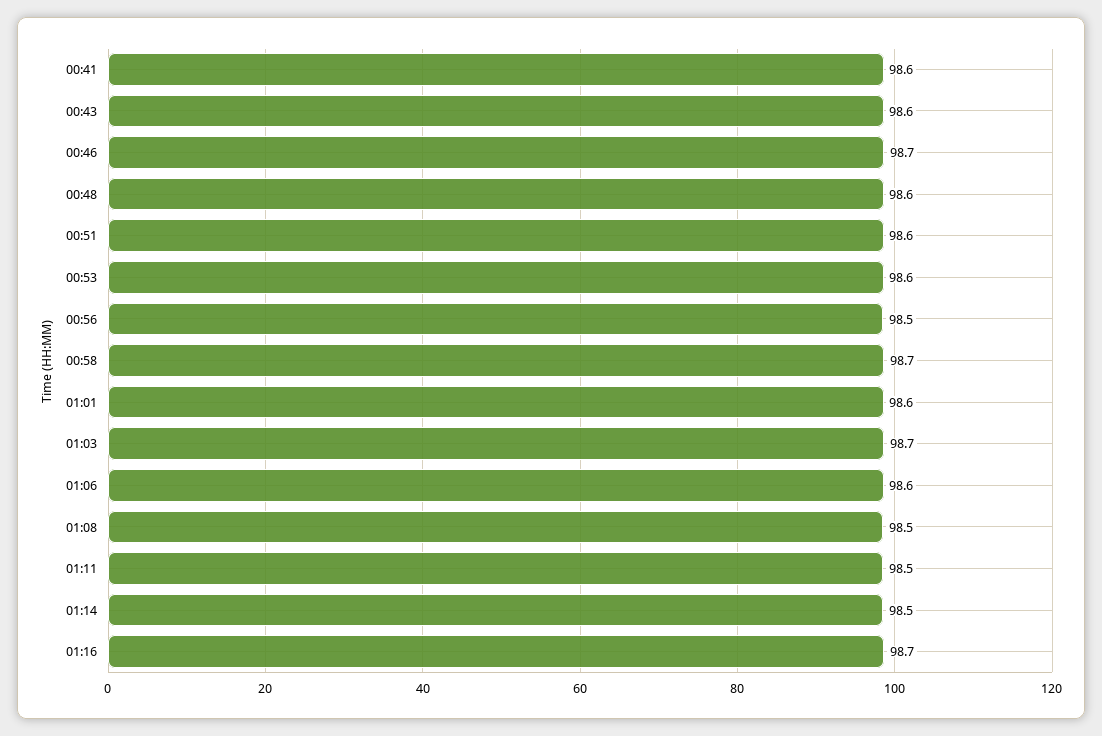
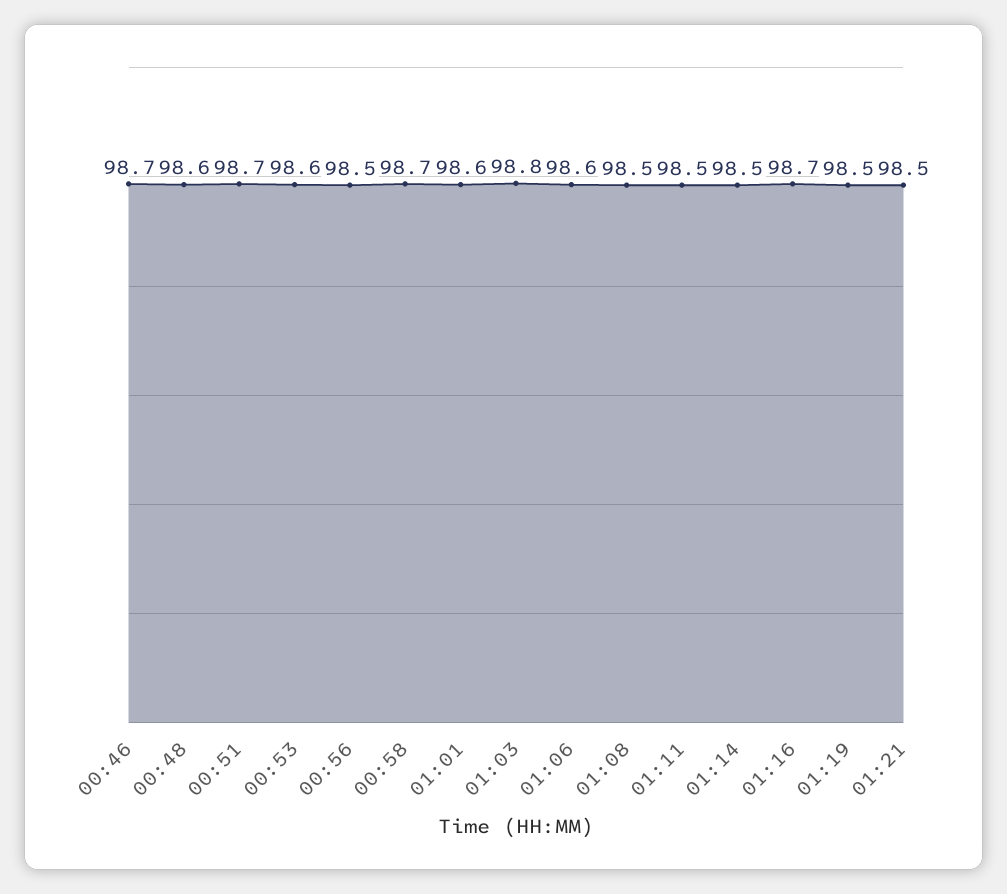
00:41: 98.6 -> none
00:43: 98.6 -> none
00:51: 98.6 -> 98.7
01:03: 98.7 -> 98.8
01:19: none -> 98.5
01:21: none -> 98.5

